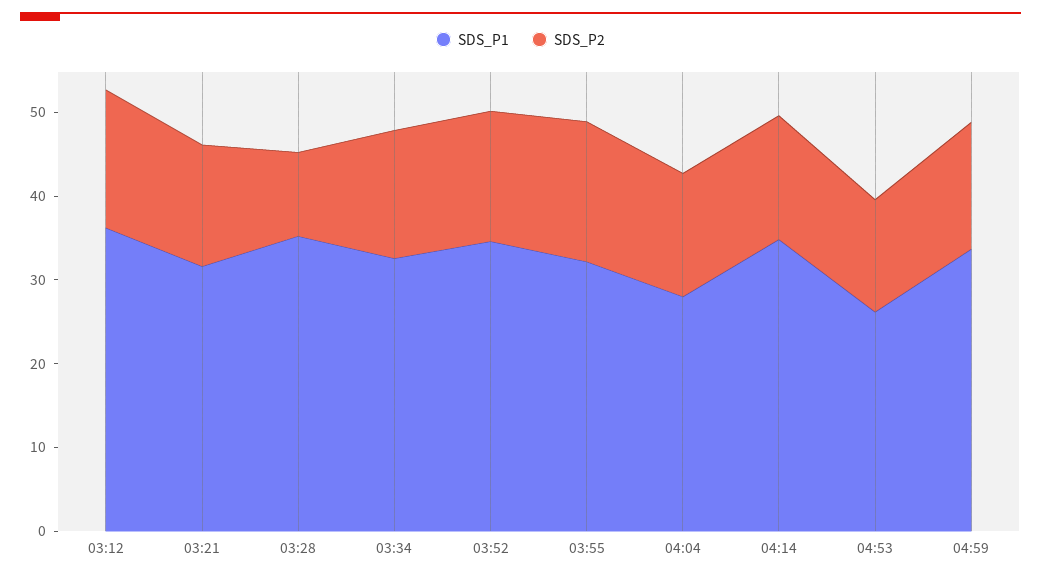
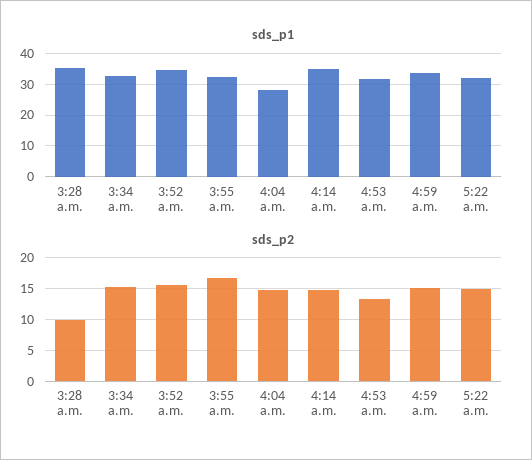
SDS_P1, 03:12: 36 -> none
SDS_P2, 03:12: 16 -> none
SDS_P1, 03:21: 32 -> none
SDS_P2, 03:21: 14 -> none
SDS_P1, 04:53: 26 -> 32
SDS_P1, 5:22 a.m.: none -> 32
SDS_P2, 5:22 a.m.: none -> 15

